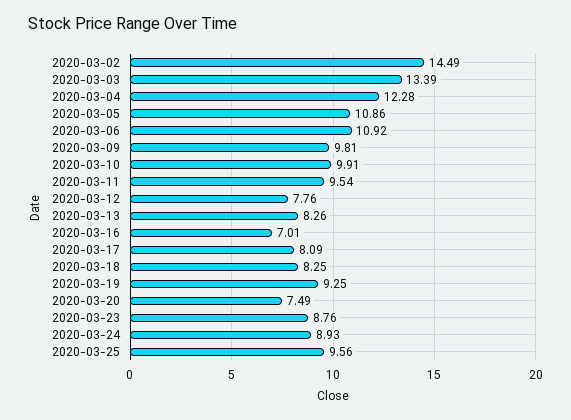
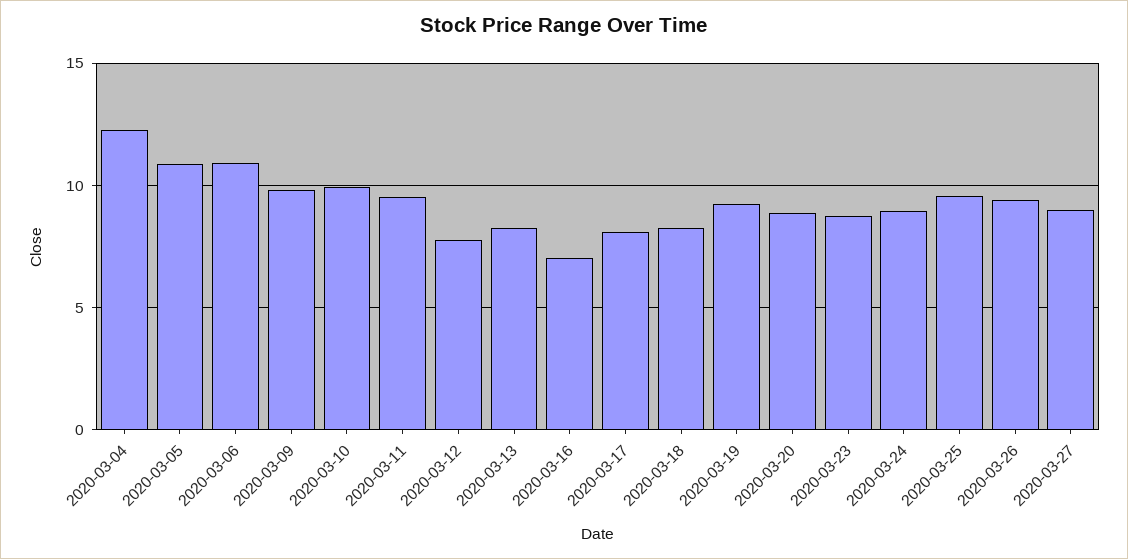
2020-03-02: 14.49 -> none
2020-03-03: 13.39 -> none
2020-03-20: 7.49 -> 9
2020-03-26: none -> 9.5
2020-03-27: none -> 9

